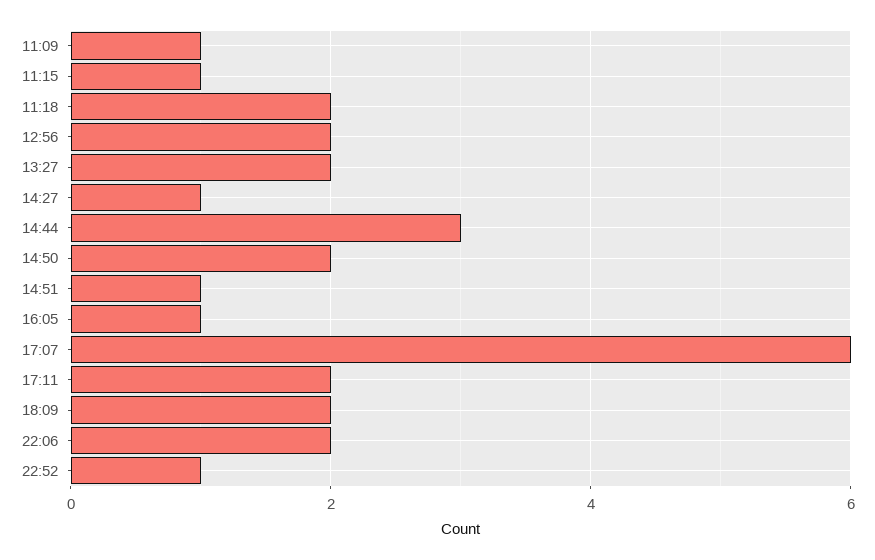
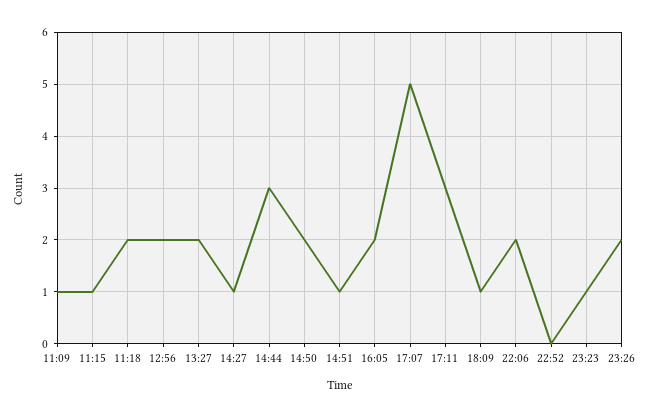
16:05: 1 -> 2
17:07: 6 -> 5
17:11: 2 -> 3
18:09: 2 -> 1
22:52: 1 -> 0
23:23: none -> 1
23:26: none -> 2

